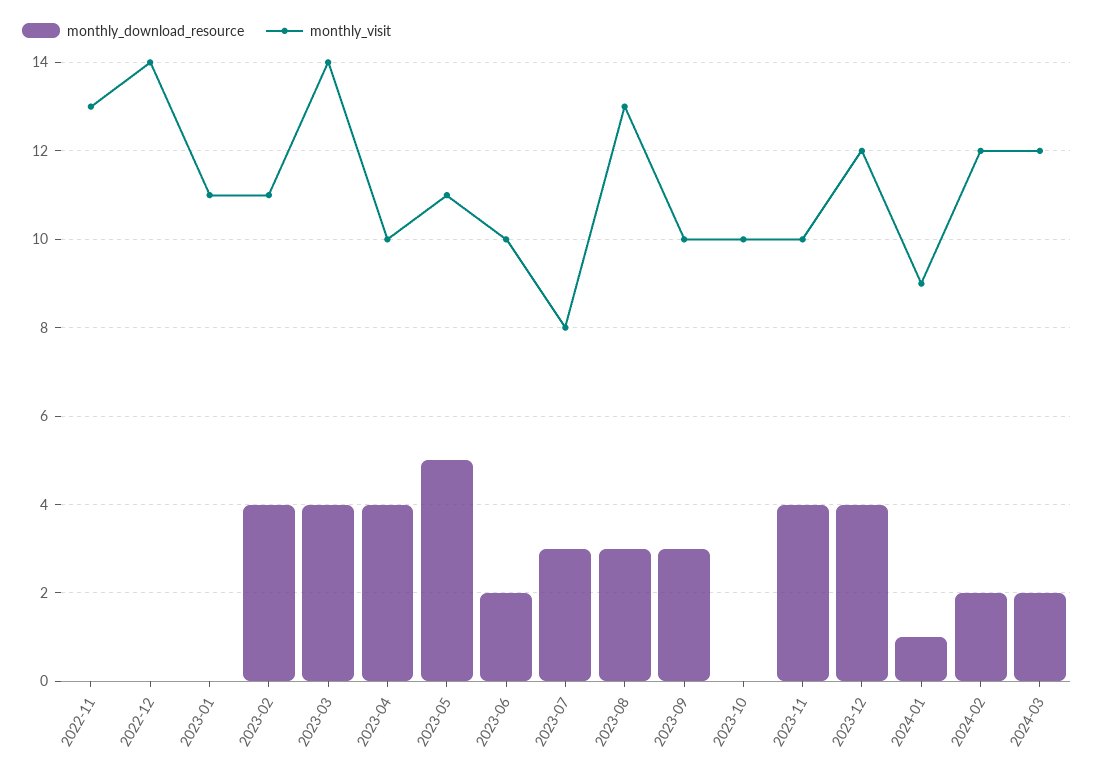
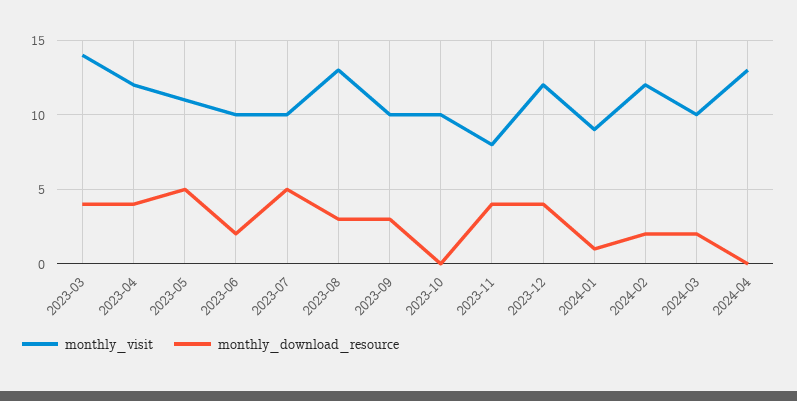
monthly_download_resource, 2022-11: 0 -> none
monthly_visit, 2022-11: 13 -> none
monthly_download_resource, 2022-12: 0 -> none
monthly_visit, 2022-12: 14 -> none
monthly_download_resource, 2023-01: 0 -> none
monthly_visit, 2023-01: 11 -> none
monthly_download_resource, 2023-02: 4 -> none
monthly_visit, 2023-02: 11 -> none
monthly_visit, 2023-04: 10 -> 12
monthly_download_resource, 2023-07: 3 -> 5
monthly_visit, 2023-07: 8 -> 10
monthly_visit, 2023-11: 10 -> 8
monthly_visit, 2024-03: 12 -> 10
monthly_visit, 2024-04: none -> 13
monthly_download_resource, 2024-04: none -> 0

